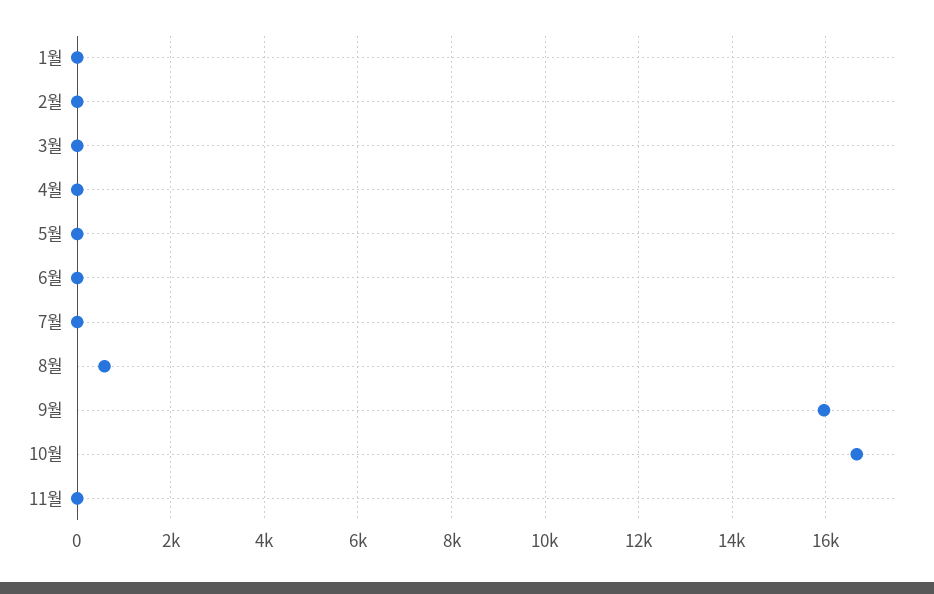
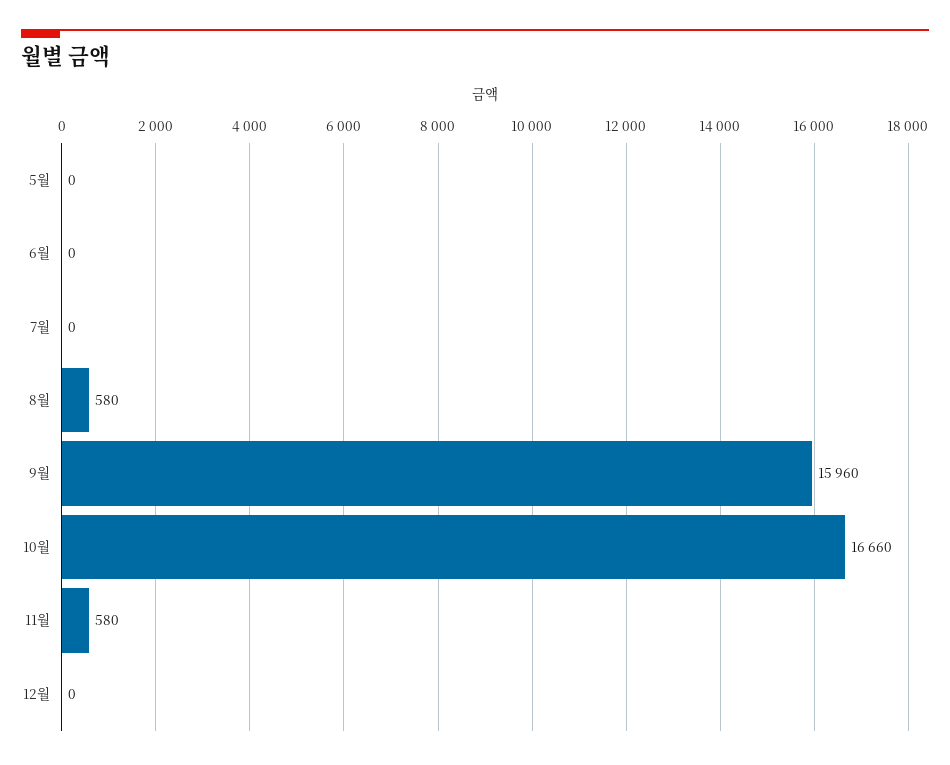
1월: 0 -> none
2월: 0 -> none
3월: 0 -> none
4월: 0 -> none
11월: 0 -> 580
12월: none -> 0

